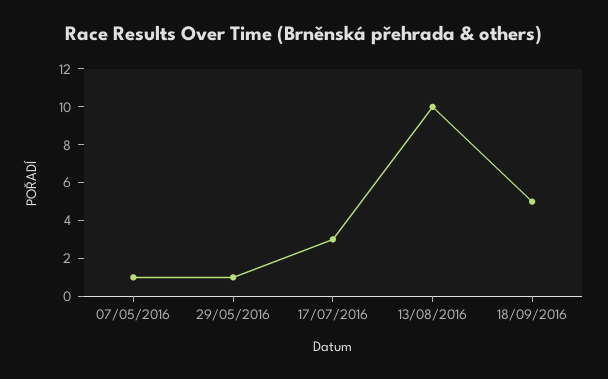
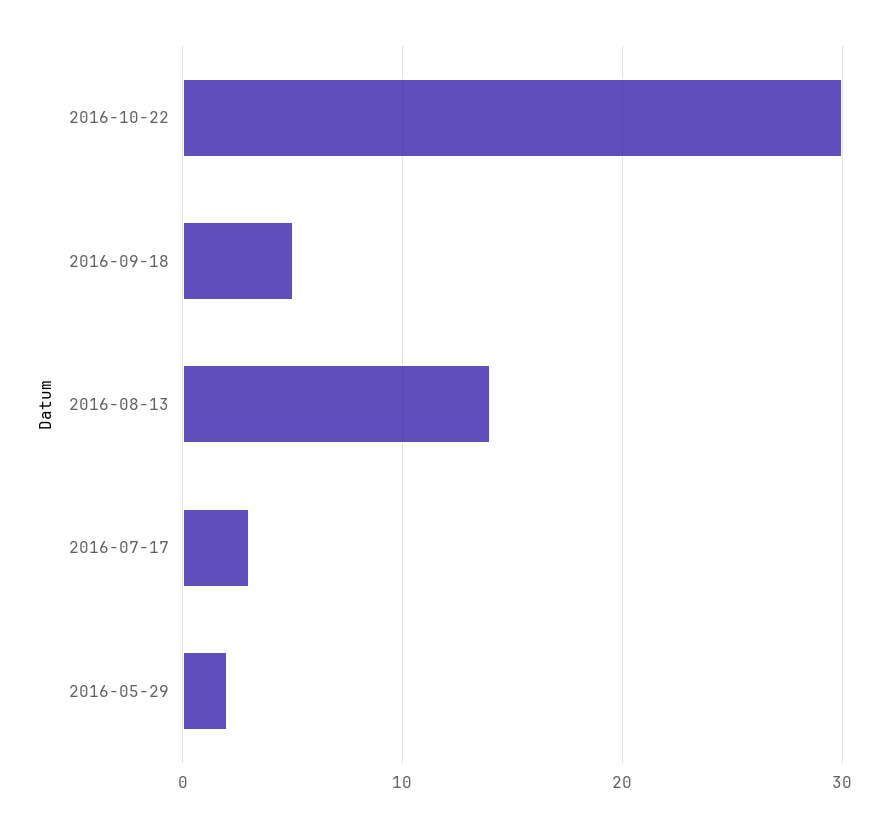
07/05/2016: 1 -> none
29/05/2016: 1 -> 2
13/08/2016: 10 -> 14
2016-10-22: none -> 30

